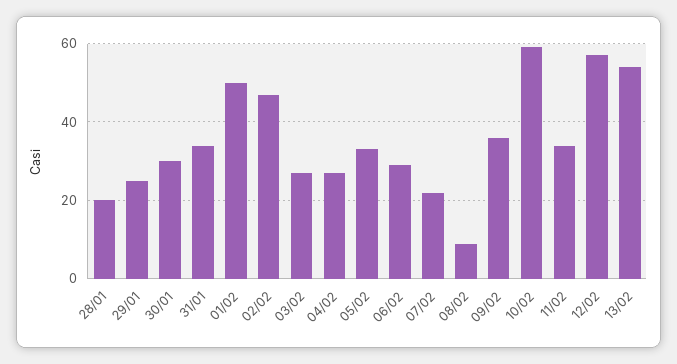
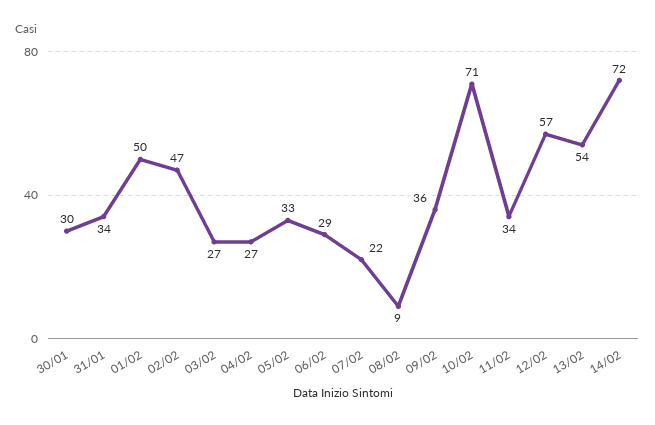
28/01: 20 -> none
29/01: 25 -> none
10/02: 60 -> 71
14/02: none -> 72

